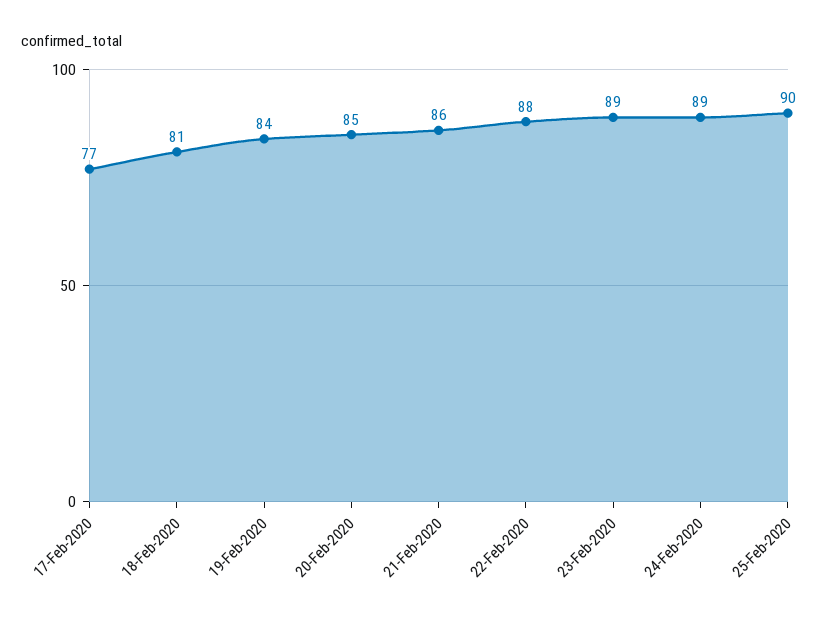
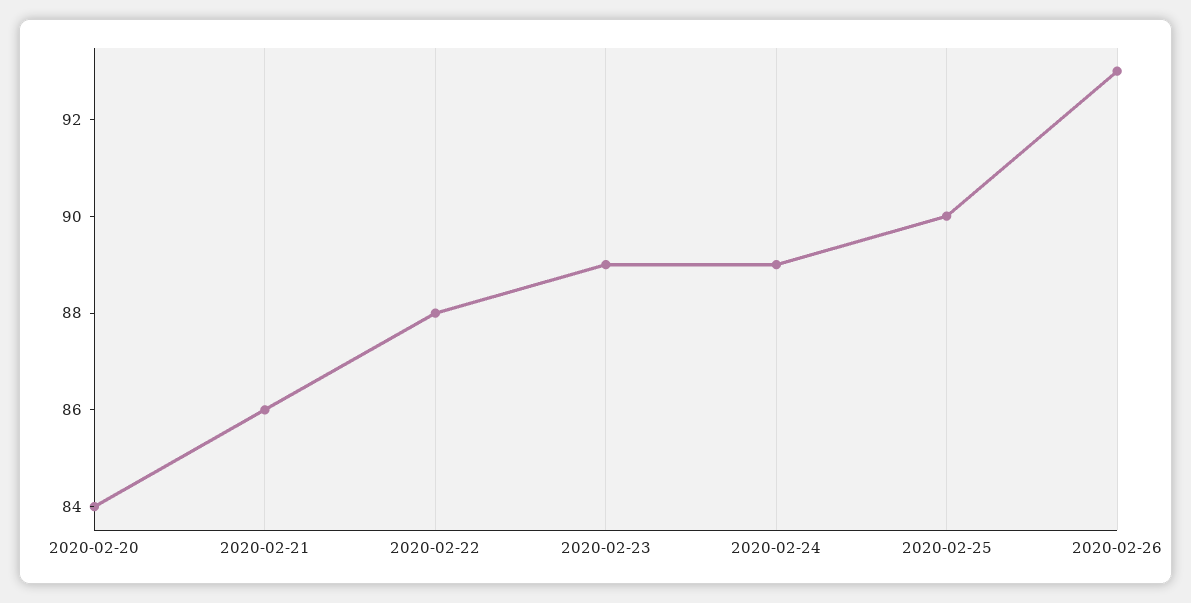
17-Feb-2020: 77 -> none
18-Feb-2020: 81 -> none
19-Feb-2020: 84 -> none
20-Feb-2020: 85 -> 84
2020-02-26: none -> 93

